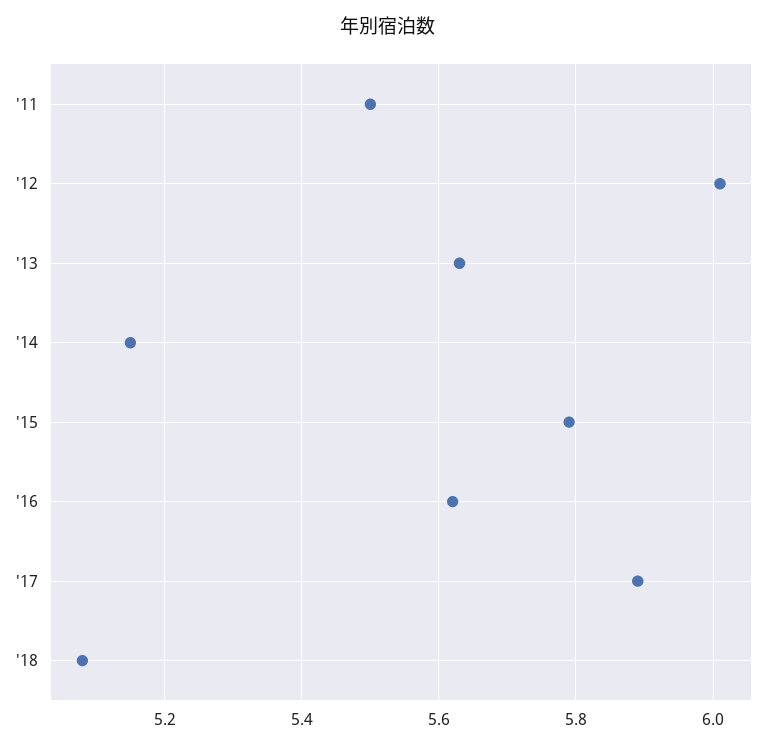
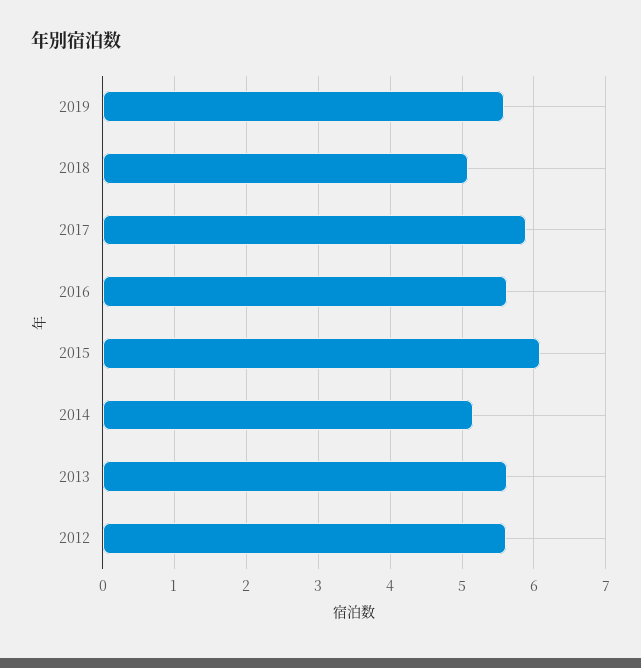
'11: 5.5 -> none
'12: 6 -> 5.6
'15: 5.8 -> 6.1
2019: none -> 5.6

